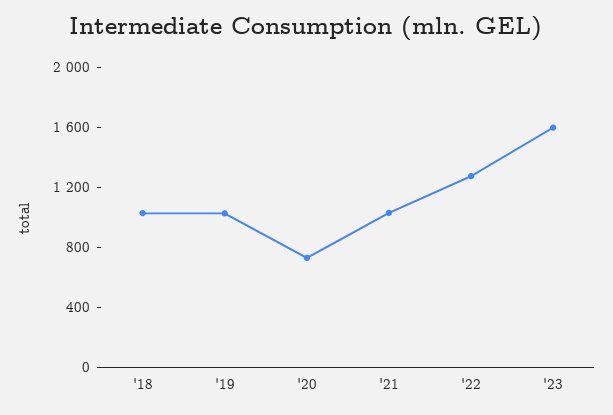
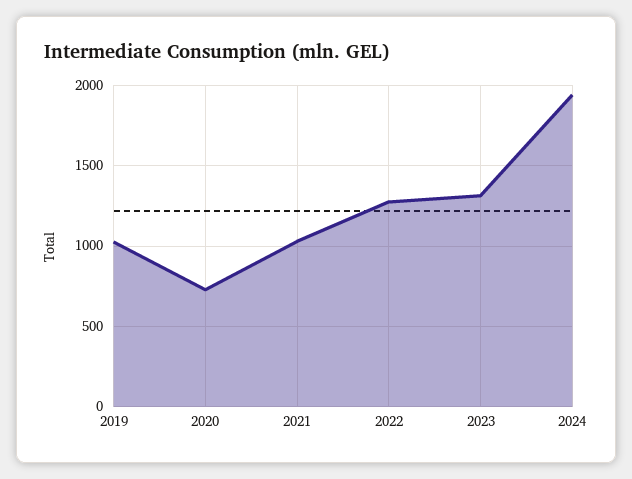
'18: 1000 -> none
'23: 1600 -> 1300
2024: none -> 1950

